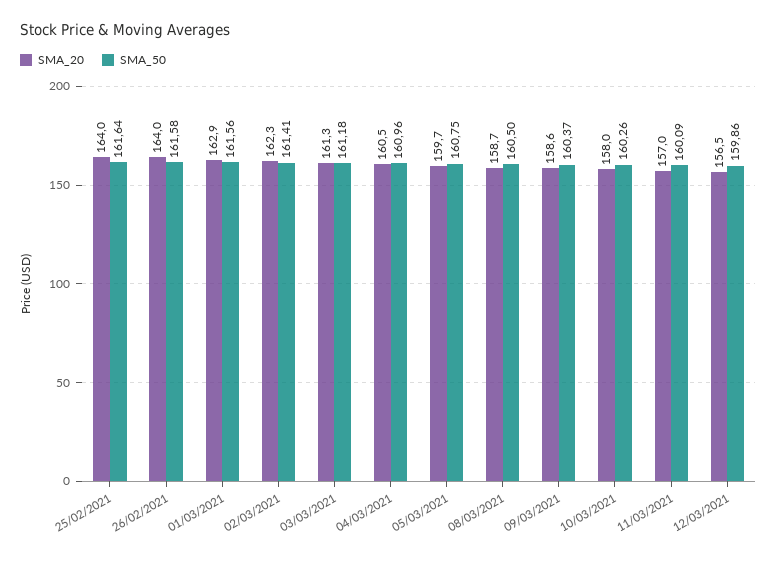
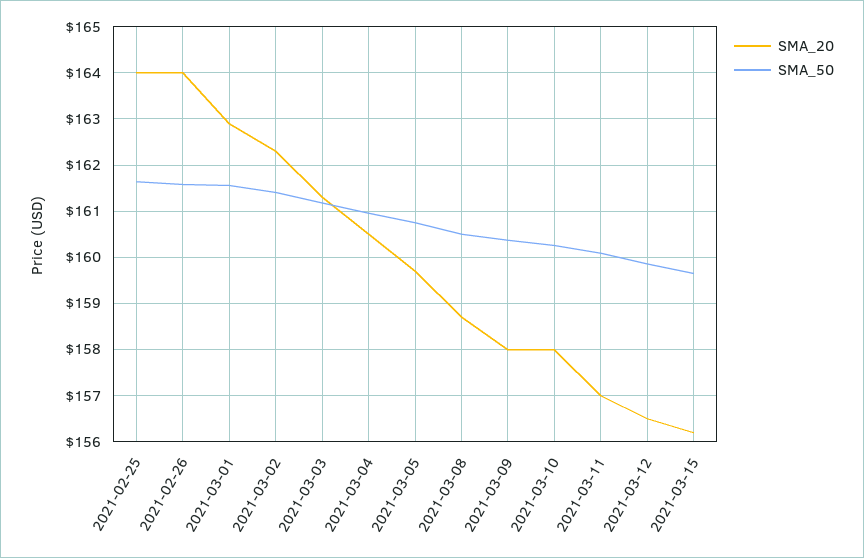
SMA_20, 09/03/2021: 158.6 -> 158
SMA_20, 2021-03-15: none -> 156.2
SMA_50, 2021-03-15: none -> 159.6

